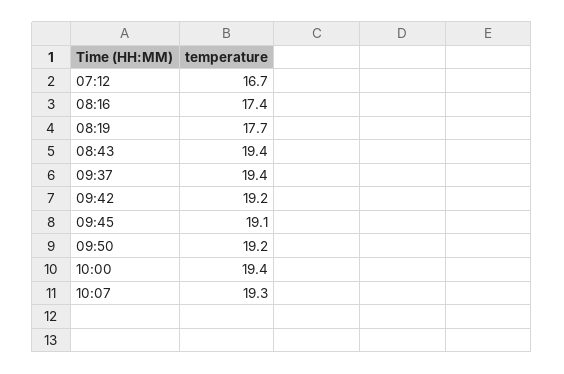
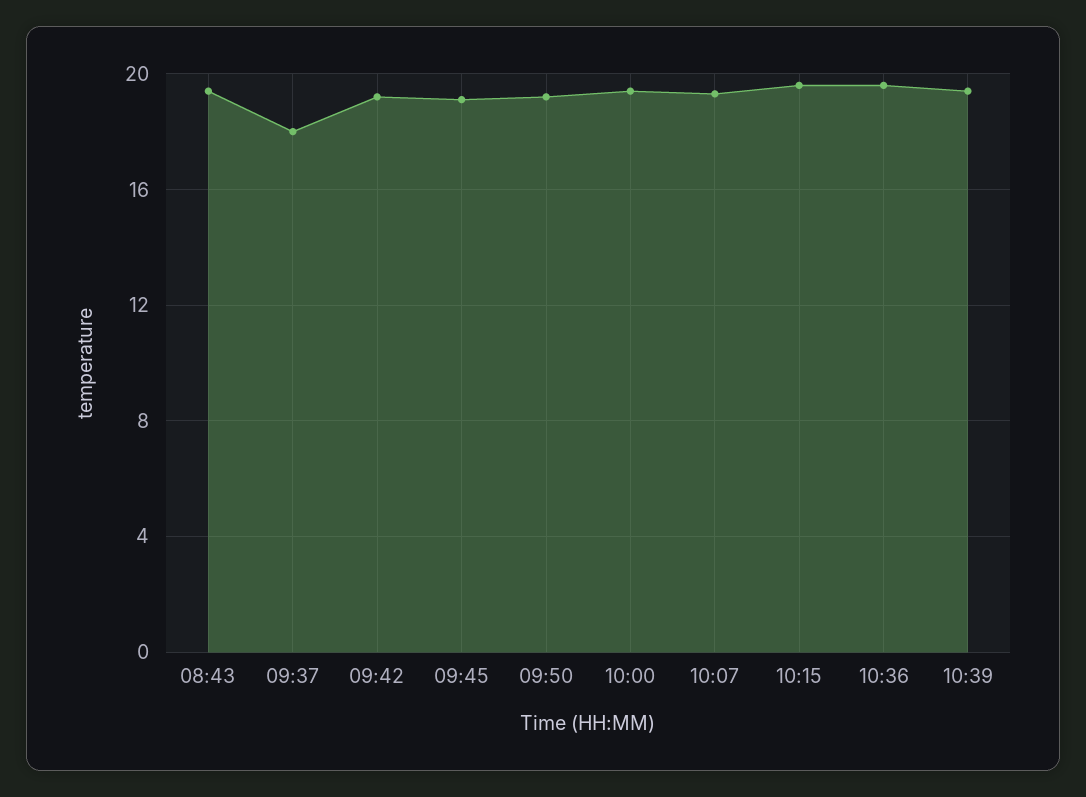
07:12: 16.7 -> none
08:16: 17.4 -> none
08:19: 17.7 -> none
09:37: 19.4 -> 18
10:15: none -> 19.5
10:36: none -> 19.5
10:39: none -> 19.5

